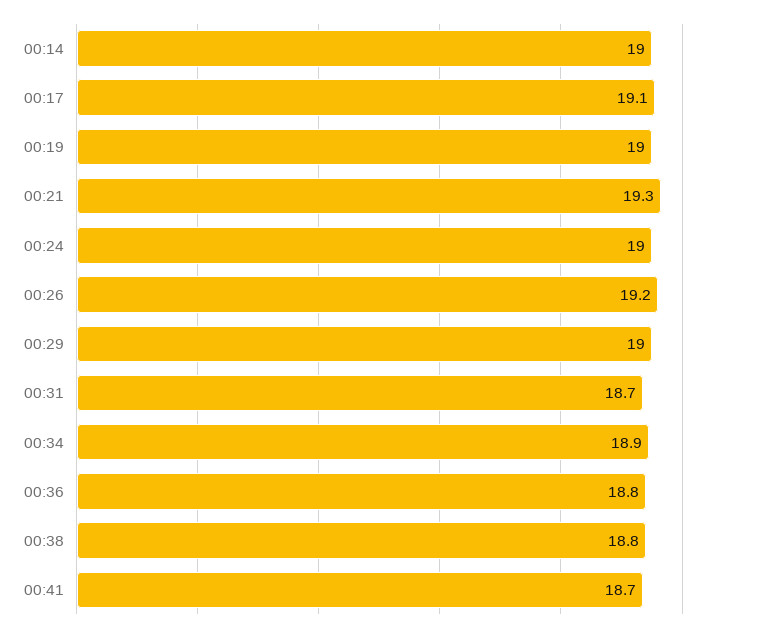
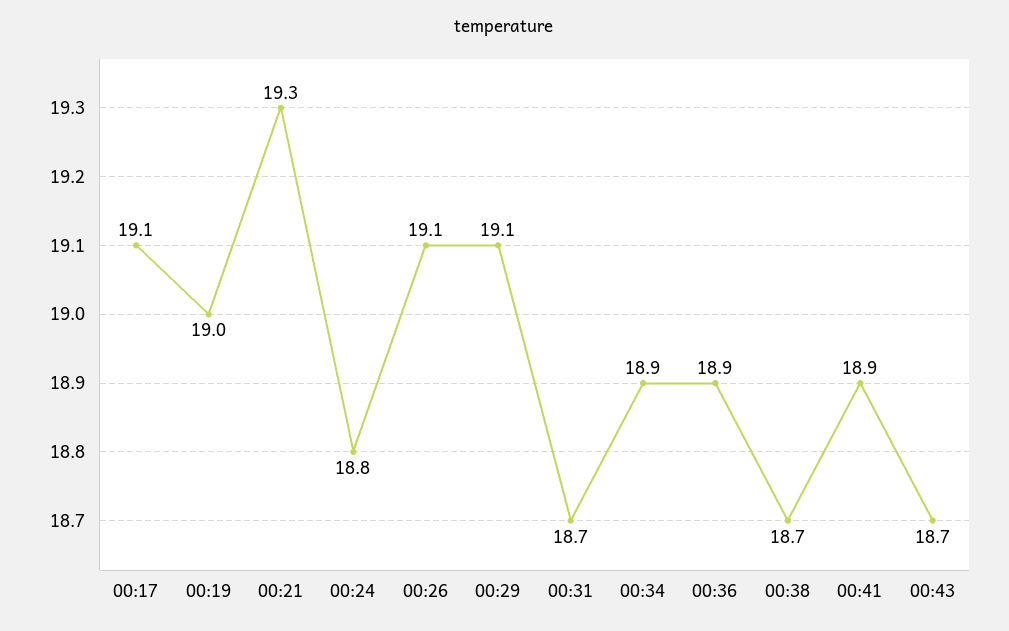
00:14: 19 -> none
00:24: 19 -> 18.8
00:26: 19.2 -> 19.1
00:29: 19 -> 19.1
00:36: 18.8 -> 18.9
00:38: 18.8 -> 18.7
00:41: 18.7 -> 18.9
00:43: none -> 18.7

